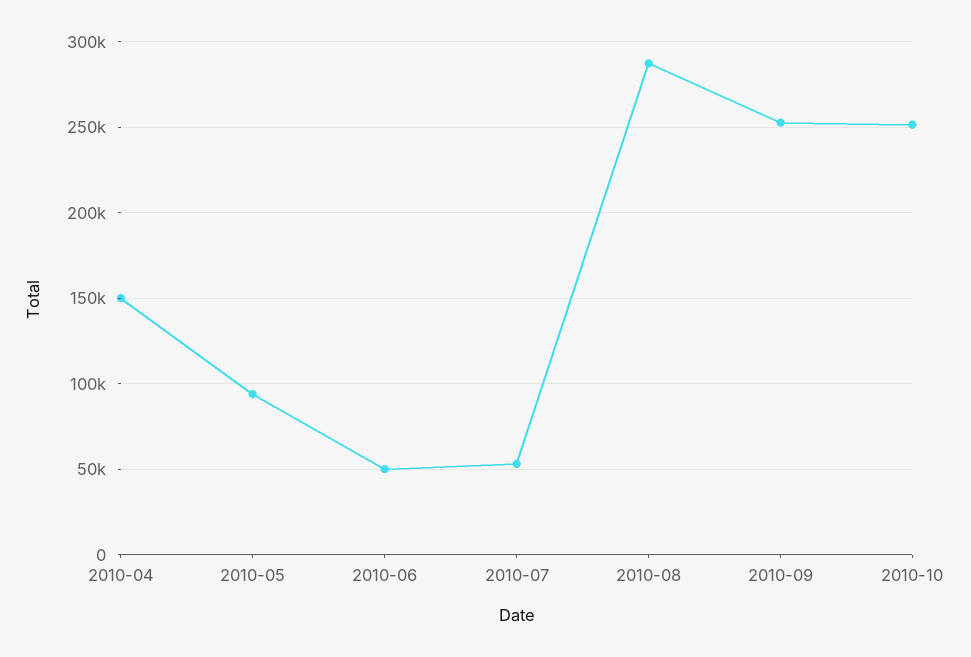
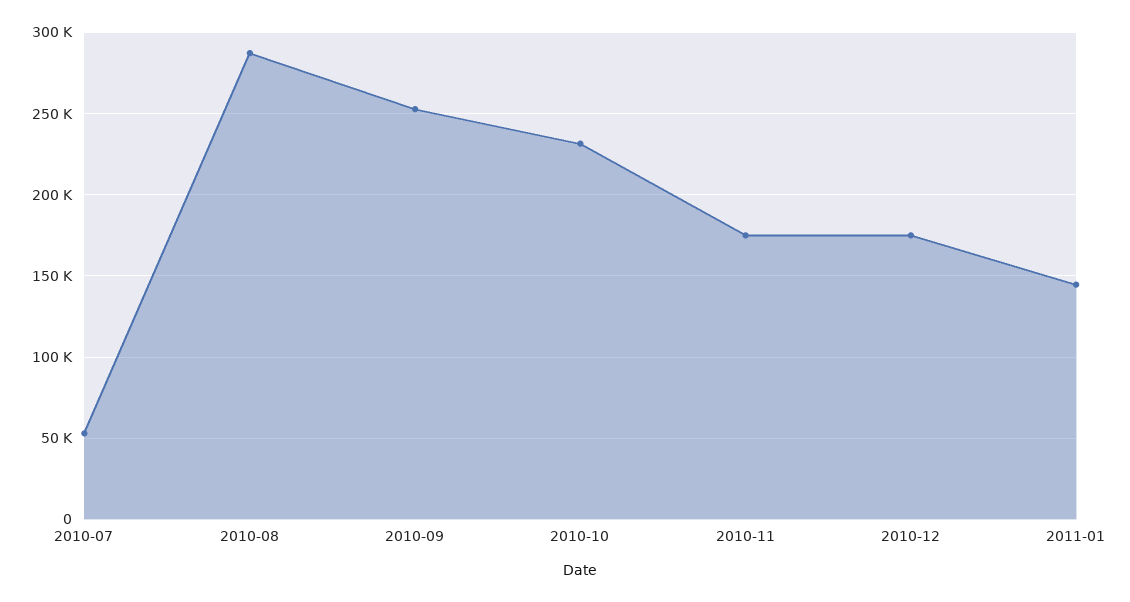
2010-04: 150000 -> none
2010-05: 95000 -> none
2010-06: 50000 -> none
2010-10: 250000 -> 230000
2010-11: none -> 175000
2010-12: none -> 175000
2011-01: none -> 145000

